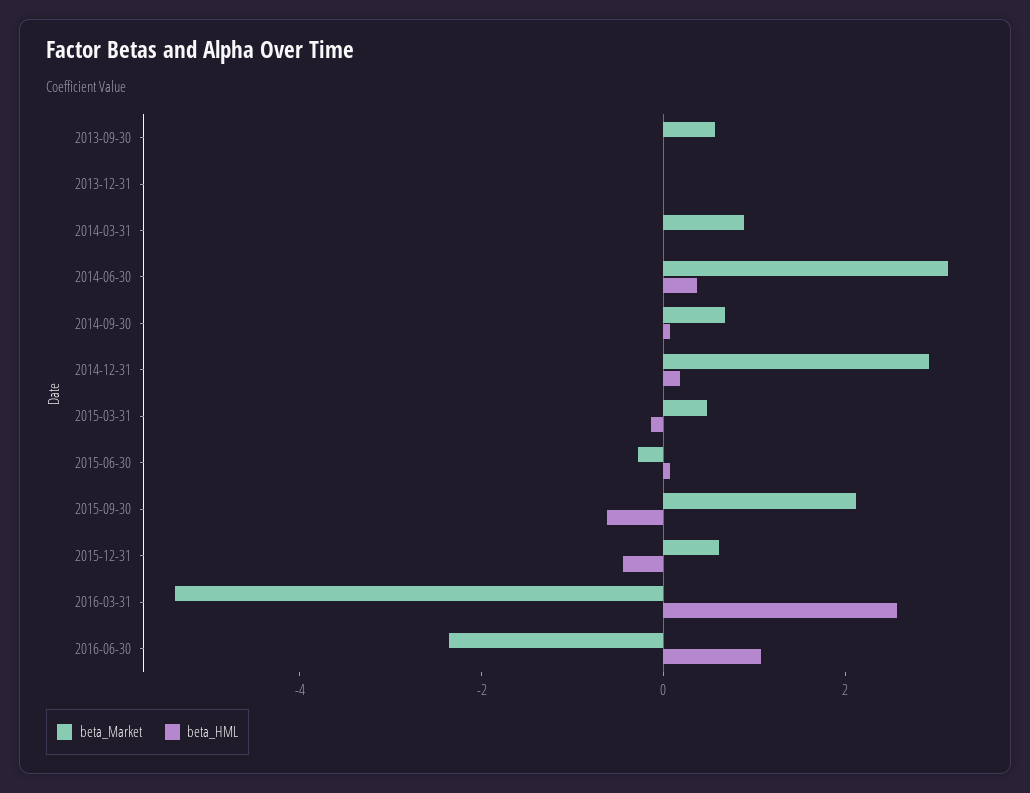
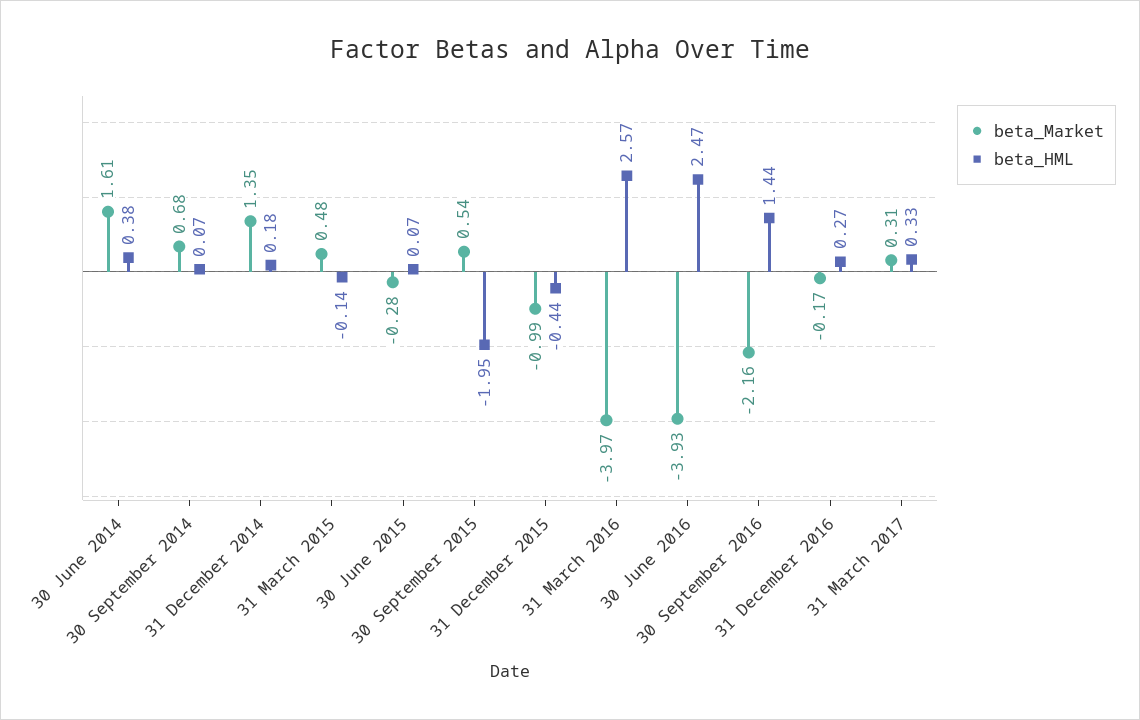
beta_Market, 2013-09-30: 0.5 -> none
beta_HML, 2013-09-30: 0 -> none
beta_Market, 2013-12-31: 0 -> none
beta_HML, 2013-12-31: 0 -> none
beta_Market, 2014-03-31: 1 -> none
beta_HML, 2014-03-31: 0 -> none
beta_Market, 2014-06-30: 3 -> 1.61
beta_Market, 2014-12-31: 3 -> 1.35
beta_Market, 2015-09-30: 2 -> 0.54
beta_HML, 2015-09-30: -0.5 -> -1.95
beta_Market, 2015-12-31: 0.5 -> -0.99
beta_Market, 2016-03-31: -5.5 -> -3.97
beta_Market, 2016-06-30: -2.5 -> -3.93
beta_HML, 2016-06-30: 1 -> 2.47
beta_Market, 30 September 2016: none -> -2.16
beta_HML, 30 September 2016: none -> 1.44
beta_Market, 31 December 2016: none -> -0.17
beta_HML, 31 December 2016: none -> 0.27
beta_Market, 31 March 2017: none -> 0.31
beta_HML, 31 March 2017: none -> 0.33

